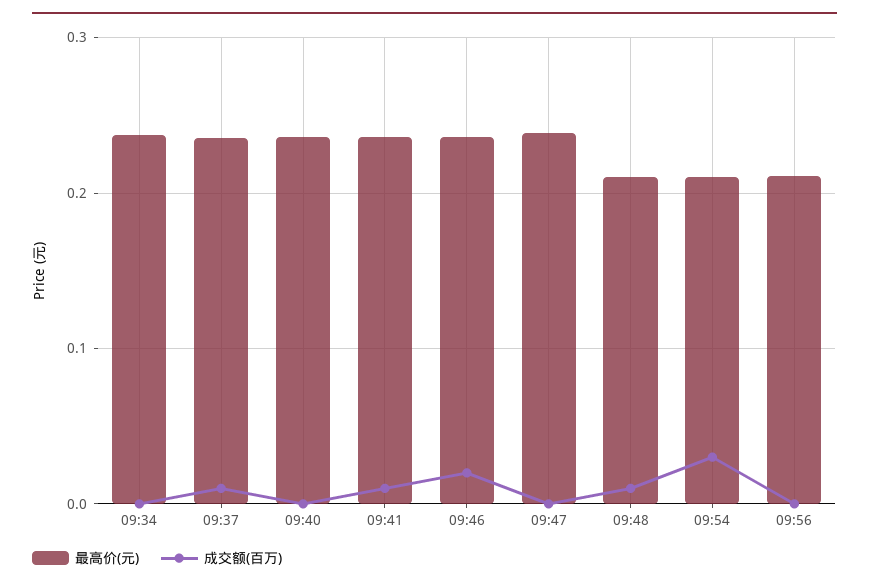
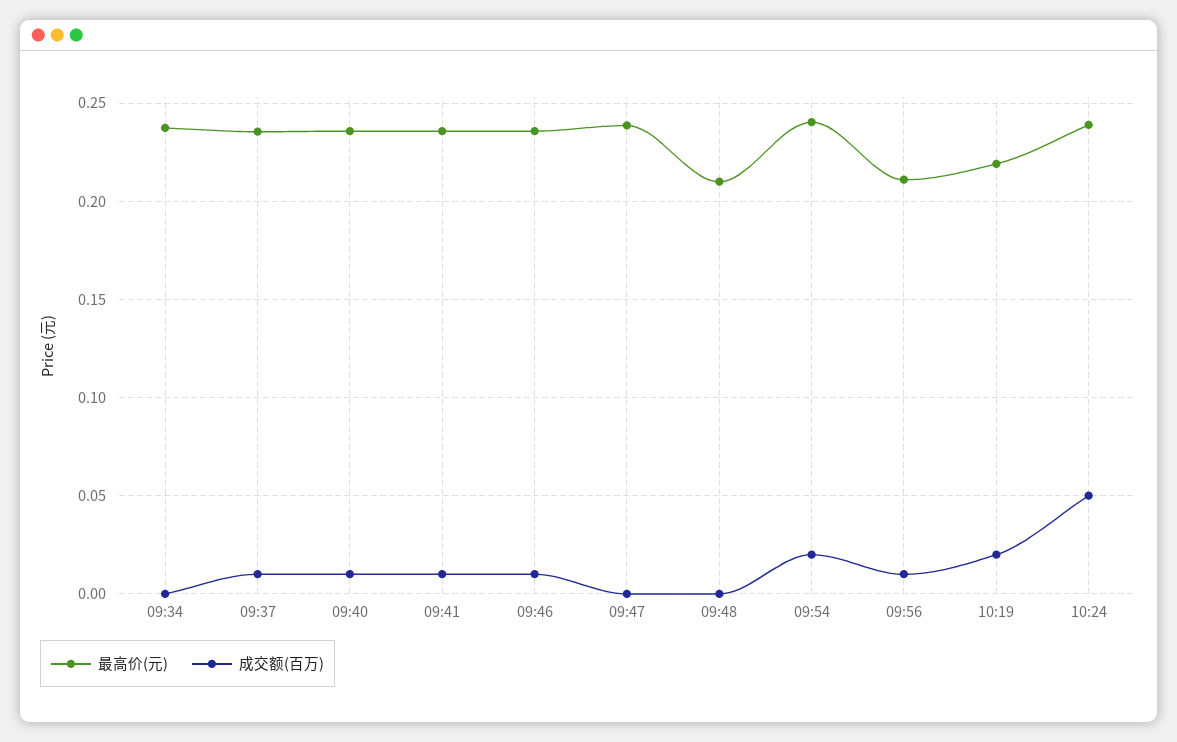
成交额(百万), 09:40: 0 -> 0.01
成交额(百万), 09:46: 0.02 -> 0.01
成交额(百万), 09:48: 0.01 -> 0
最高价(元), 09:54: 0.21 -> 0.24
成交额(百万), 09:54: 0.03 -> 0.02
成交额(百万), 09:56: 0 -> 0.01
最高价(元), 10:19: none -> 0.22
成交额(百万), 10:19: none -> 0.02
最高价(元), 10:24: none -> 0.24
成交额(百万), 10:24: none -> 0.05

